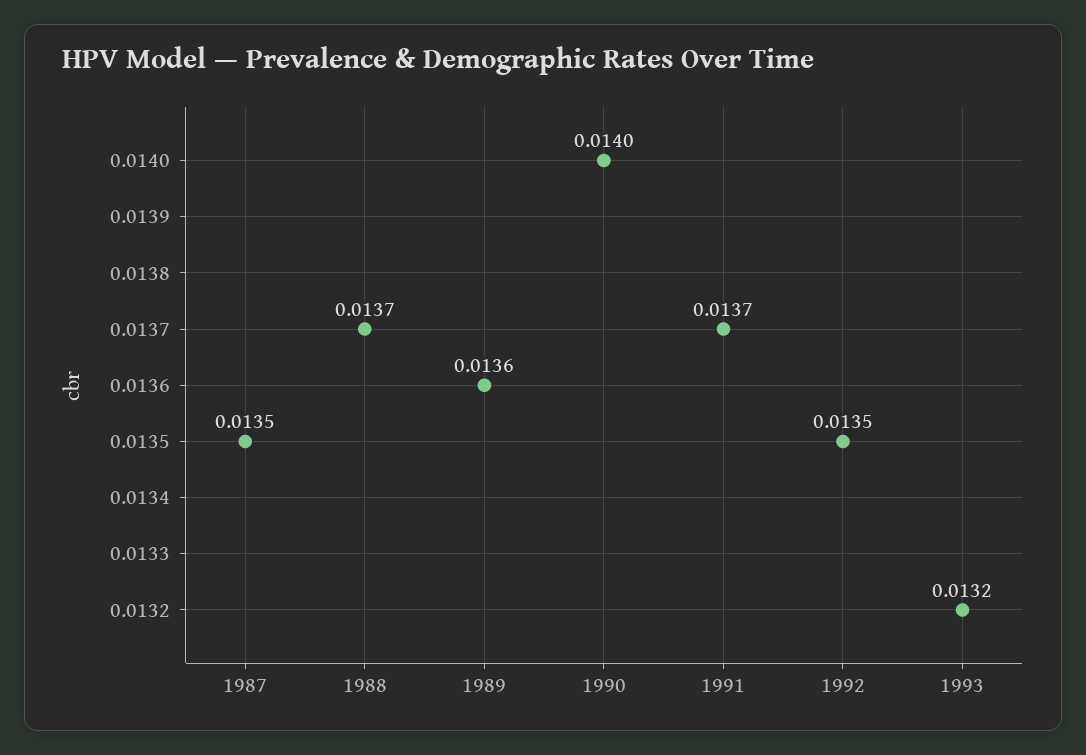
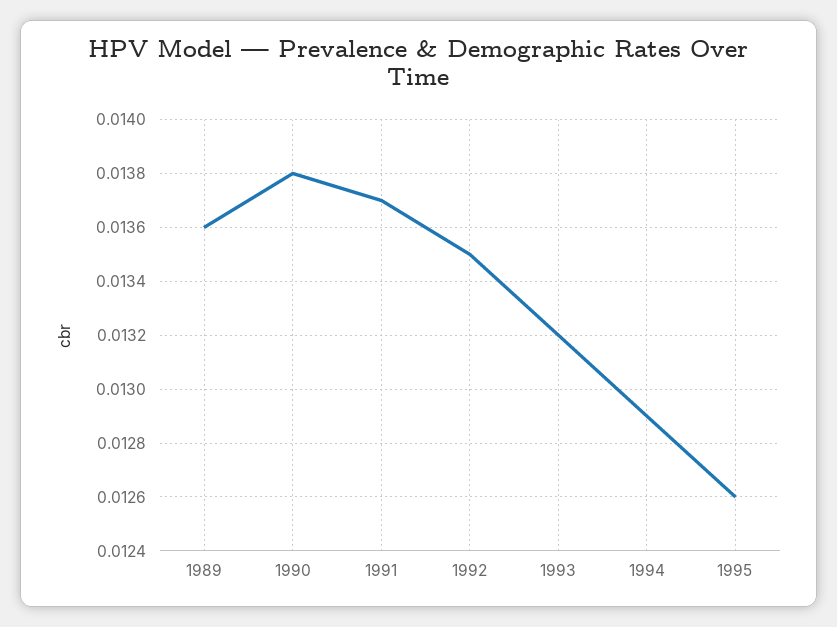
1987: 0.0135 -> none
1988: 0.0137 -> none
1990: 0.014 -> 0.0138
1994: none -> 0.0129
1995: none -> 0.0126

